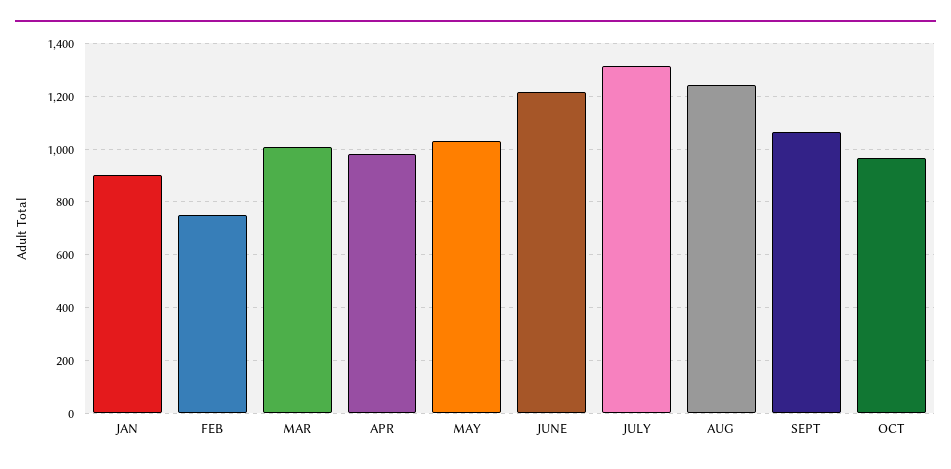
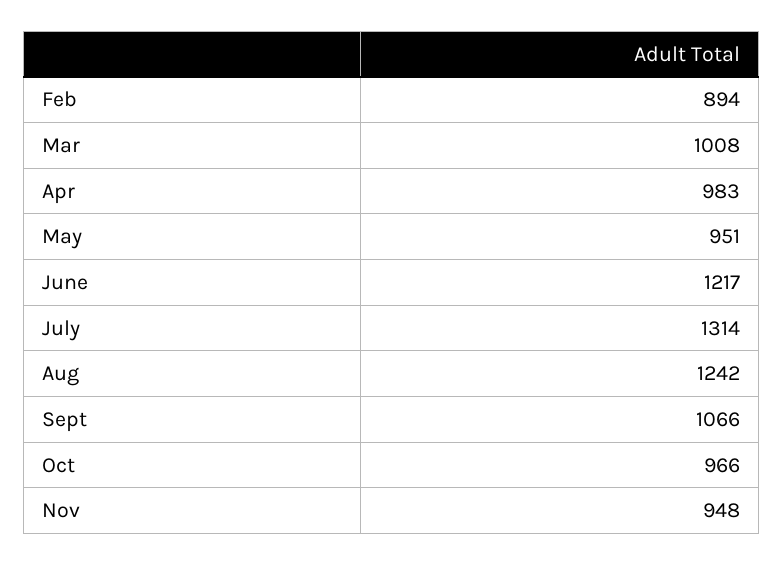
JAN: 900 -> none
FEB: 750 -> 894
MAY: 1025 -> 951
Nov: none -> 948

